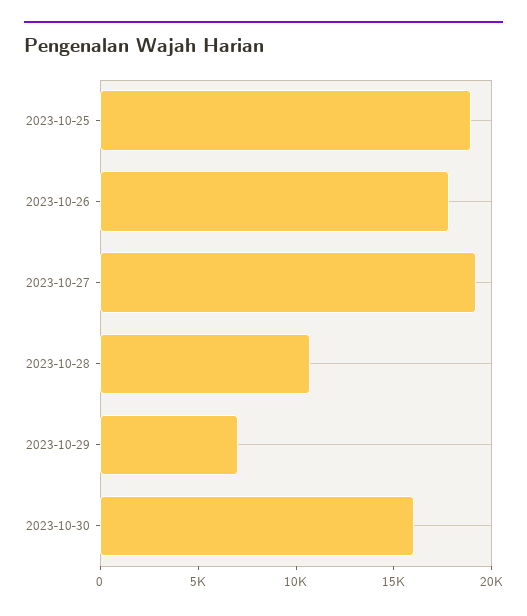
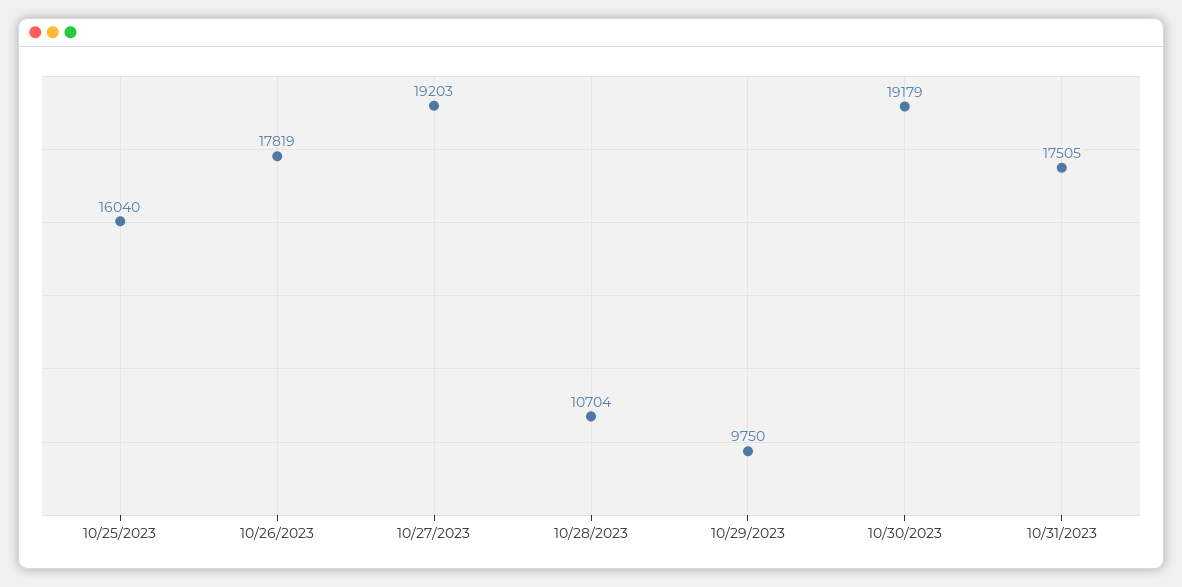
2023-10-25: 19000 -> 16040
2023-10-29: 7000 -> 9750
2023-10-30: 16000 -> 19179
10/31/2023: none -> 17505

